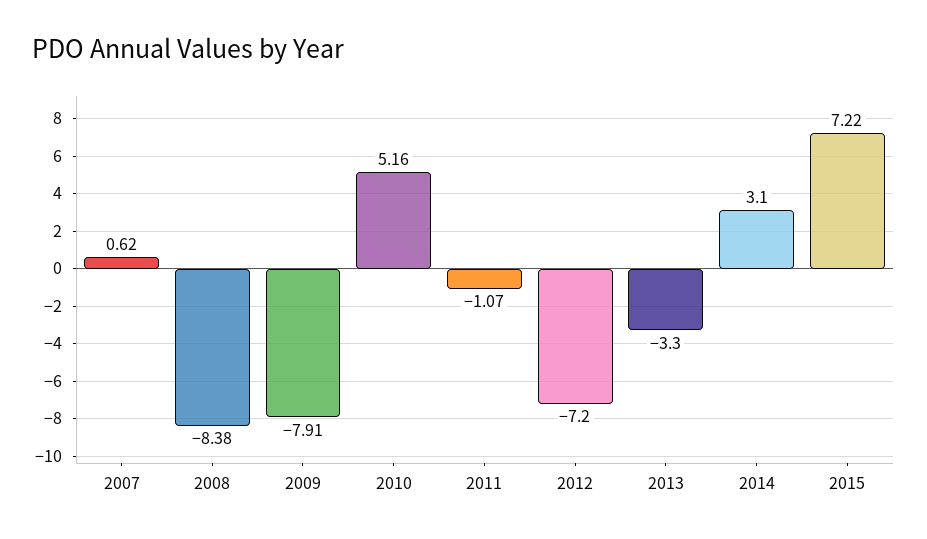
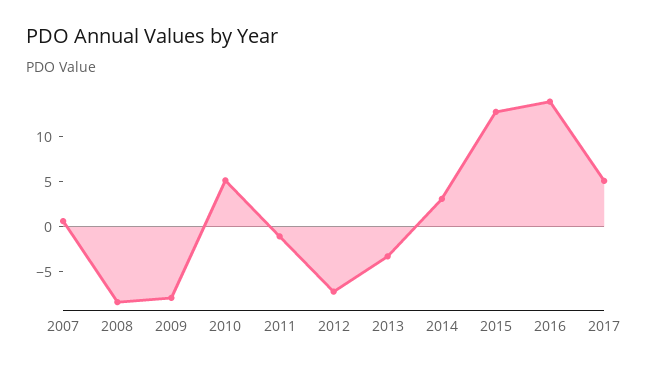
2015: 7.22 -> 13
2016: none -> 14
2017: none -> 5

